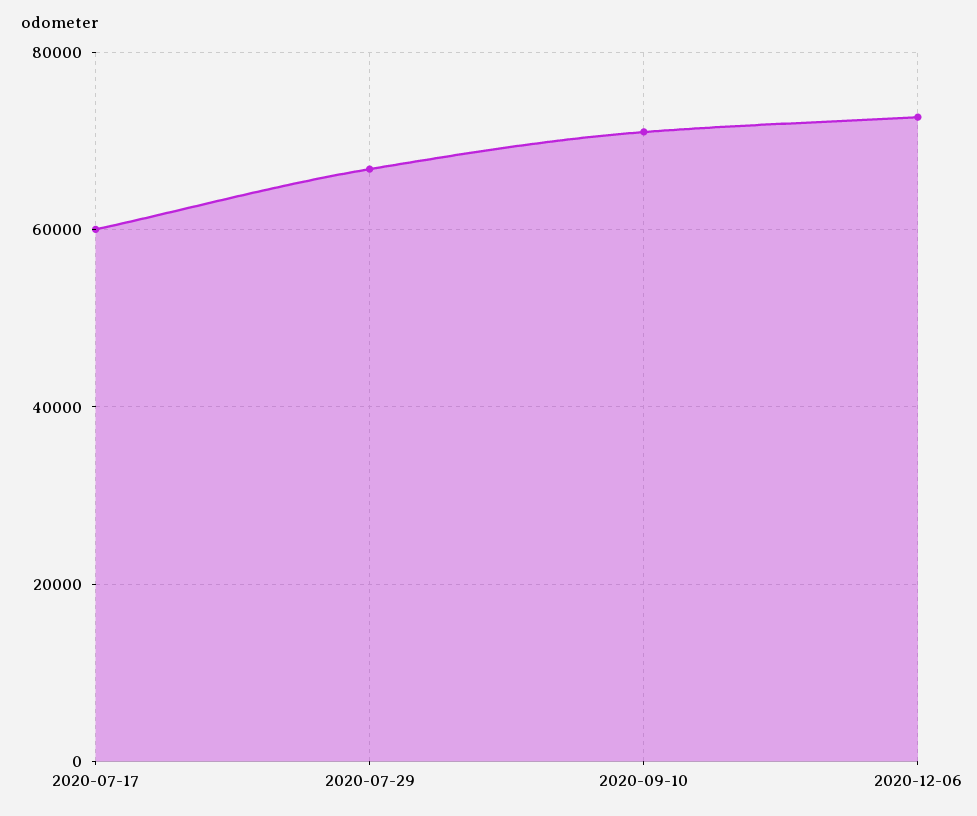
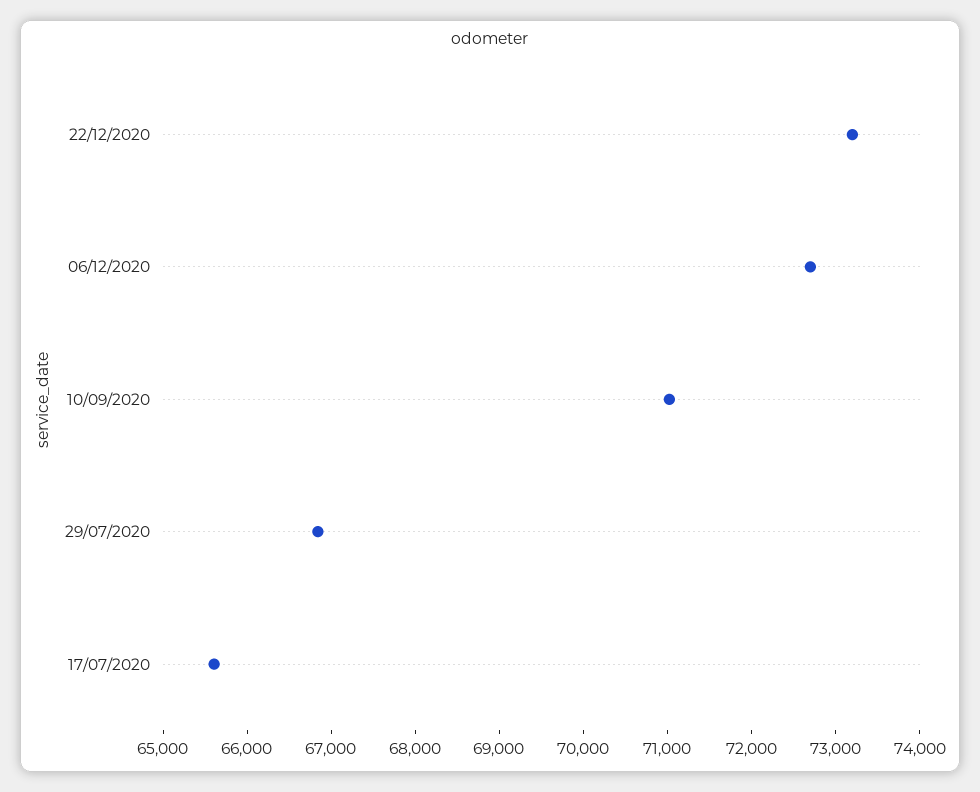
2020-07-17: 60000 -> 65600
22/12/2020: none -> 73200

